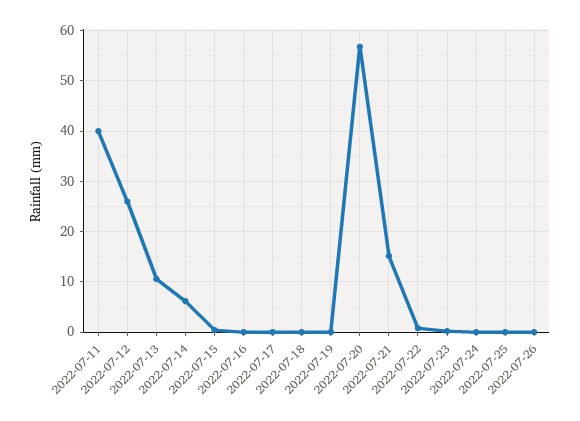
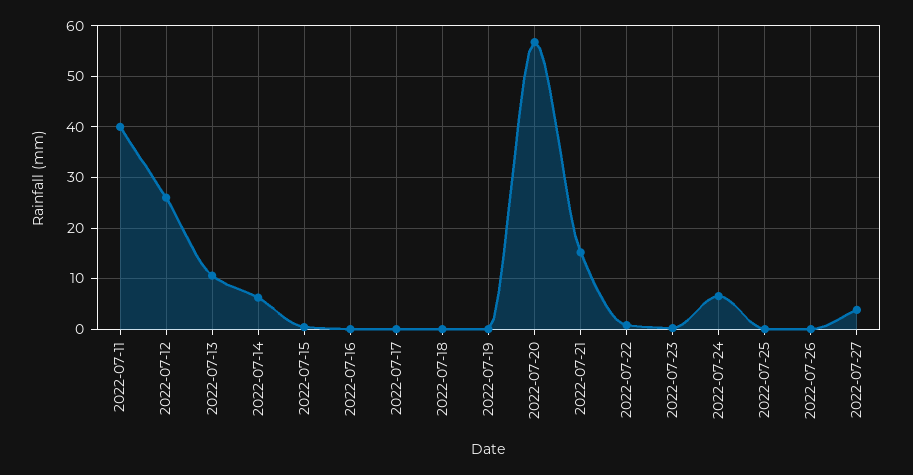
2022-07-24: 0 -> 6
2022-07-27: none -> 4

